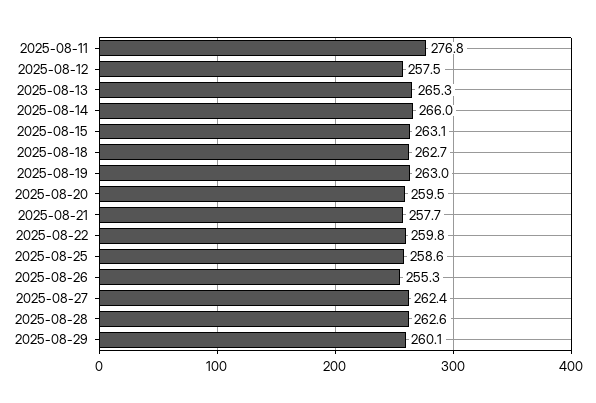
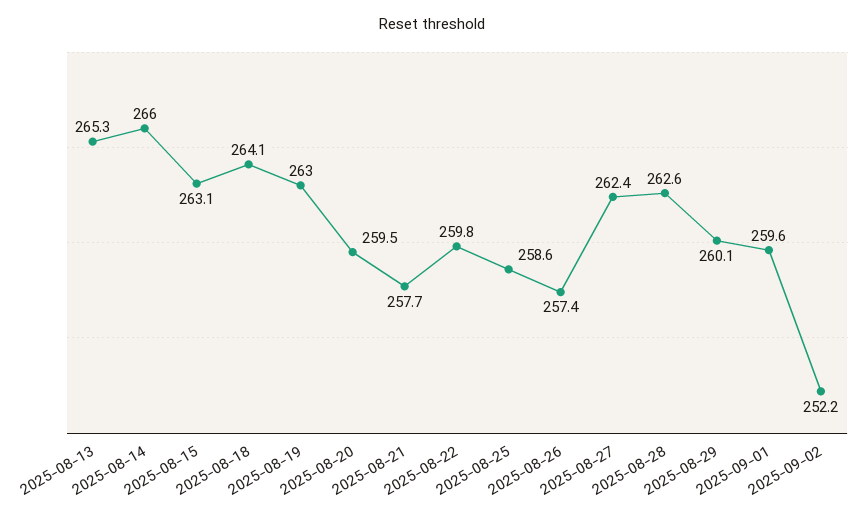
2025-08-11: 276.8 -> none
2025-08-12: 257.5 -> none
2025-08-18: 262.7 -> 264.1
2025-08-26: 255.3 -> 257.4
2025-09-01: none -> 259.6
2025-09-02: none -> 252.2

